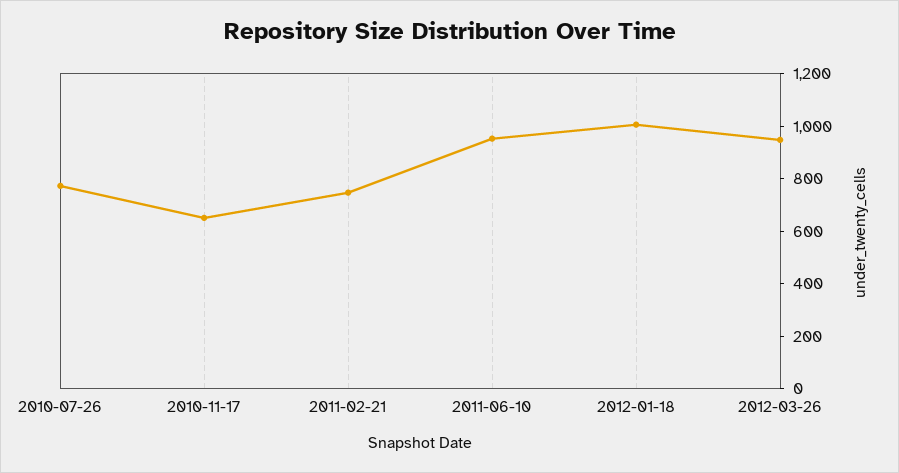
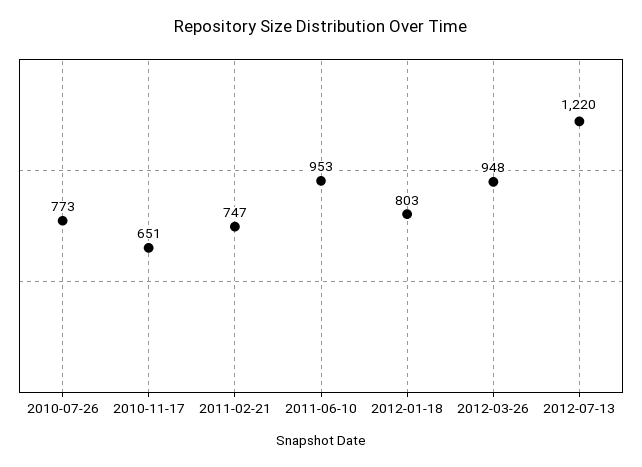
2012-01-18: 1000 -> 803
2012-07-13: none -> 1220

